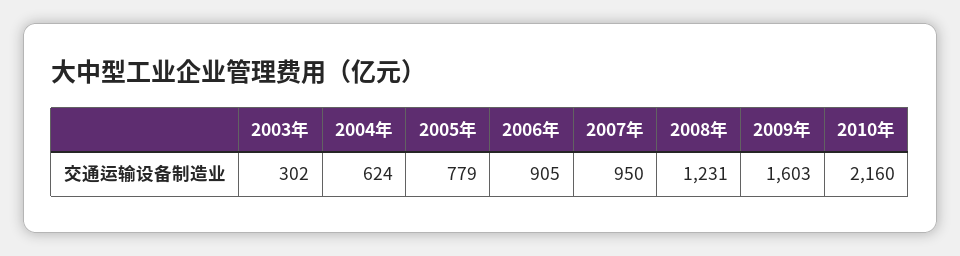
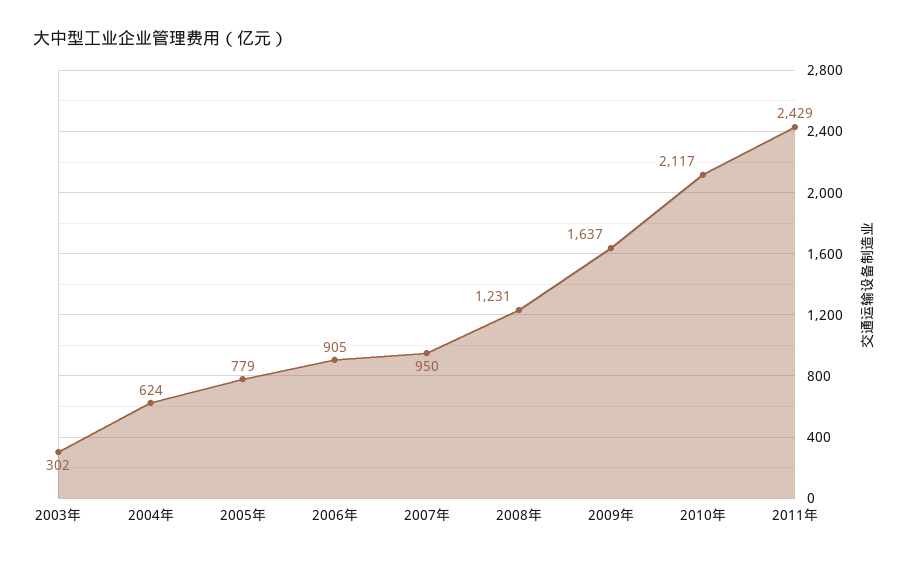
2009年: 1603 -> 1637
2010年: 2160 -> 2117
2011年: none -> 2429

